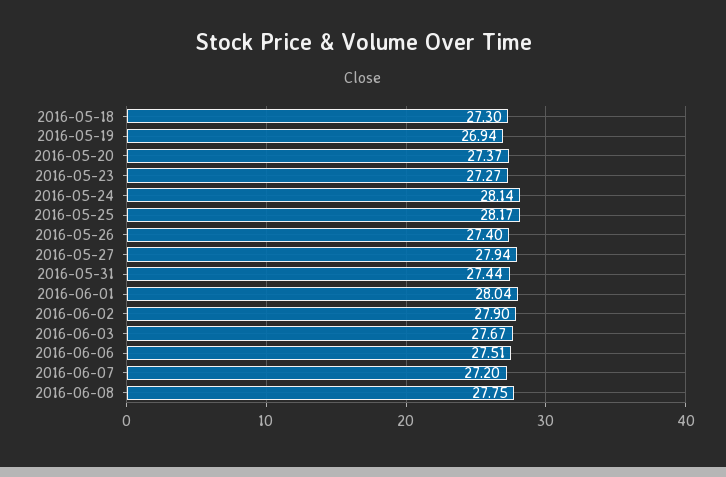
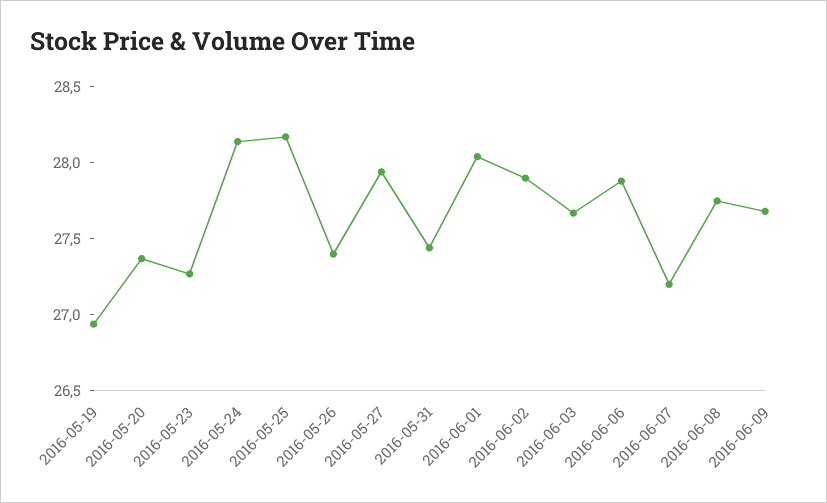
2016-05-18: 27.3 -> none
2016-06-06: 27.51 -> 27.9
2016-06-09: none -> 27.7

